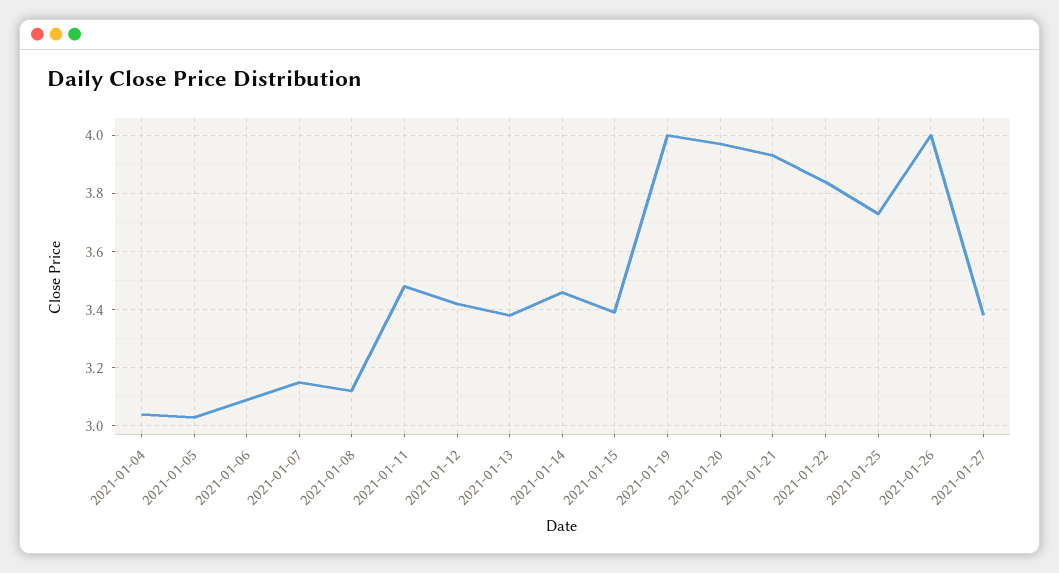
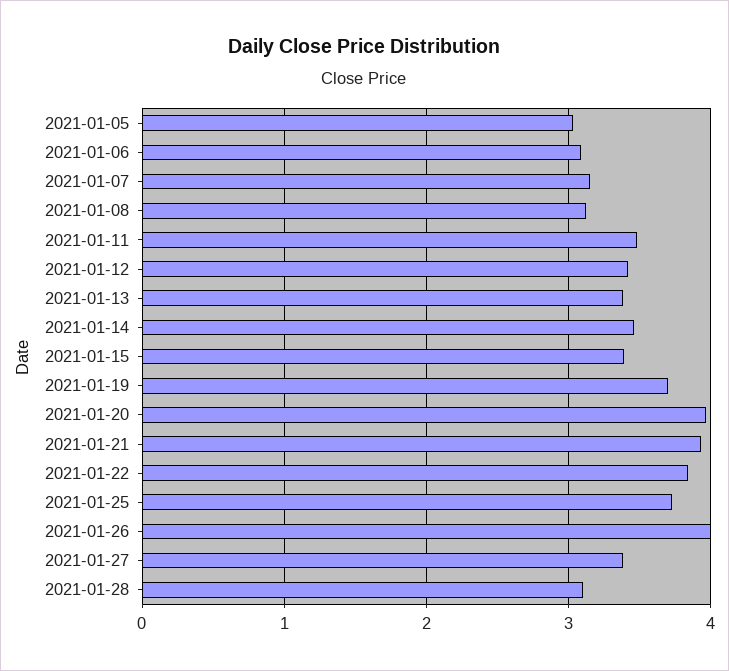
2021-01-04: 3.05 -> none
2021-01-19: 4 -> 3.7
2021-01-28: none -> 3.1

